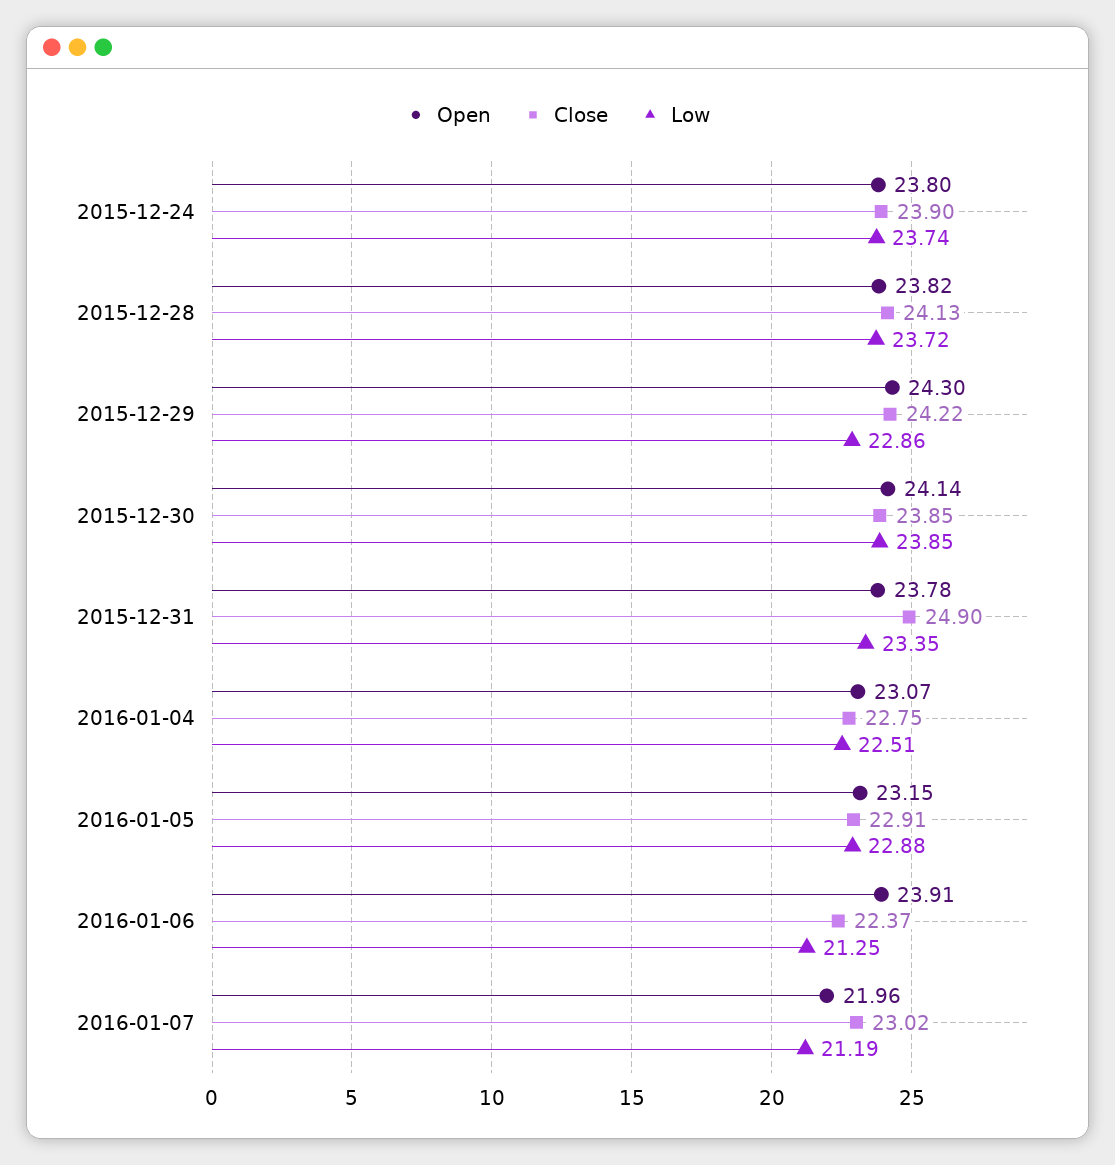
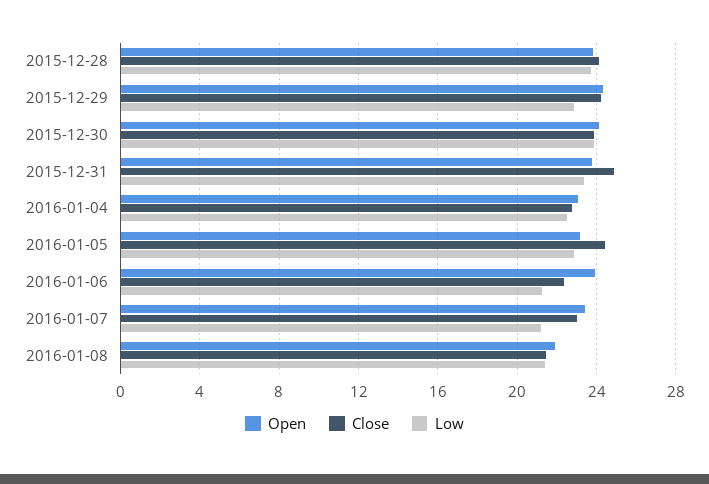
Open, 2015-12-24: 23.8 -> none
Close, 2015-12-24: 23.9 -> none
Low, 2015-12-24: 23.74 -> none
Close, 2016-01-05: 22.91 -> 24.5
Open, 2016-01-07: 21.96 -> 23.5
Open, 2016-01-08: none -> 22
Close, 2016-01-08: none -> 21.5
Low, 2016-01-08: none -> 21.5

